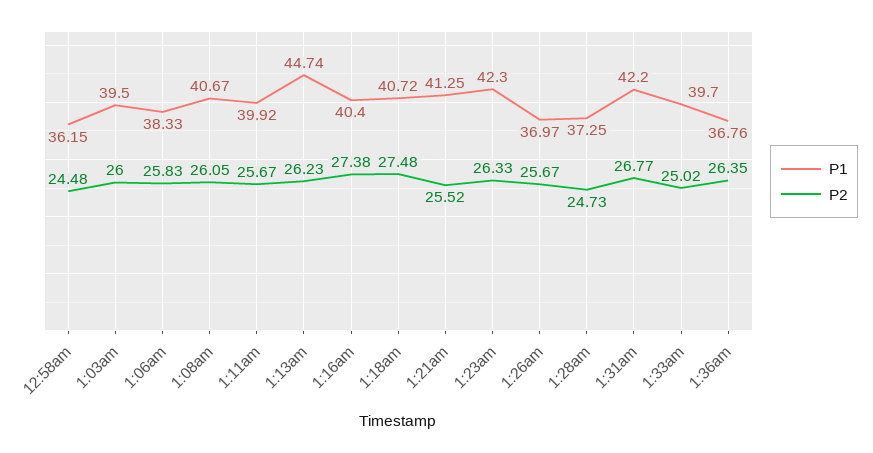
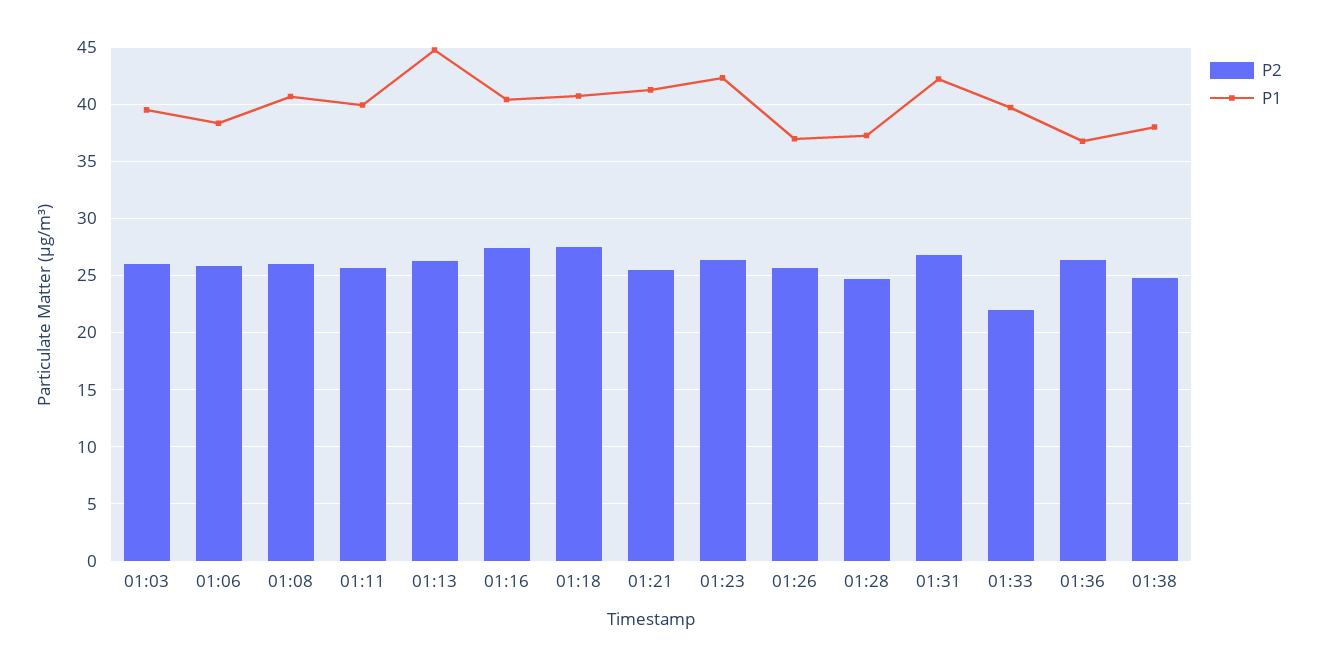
P1, 12:58am: 36.15 -> none
P2, 12:58am: 24.48 -> none
P2, 1:33am: 25.02 -> 22
P2, 01:38: none -> 25
P1, 01:38: none -> 38

